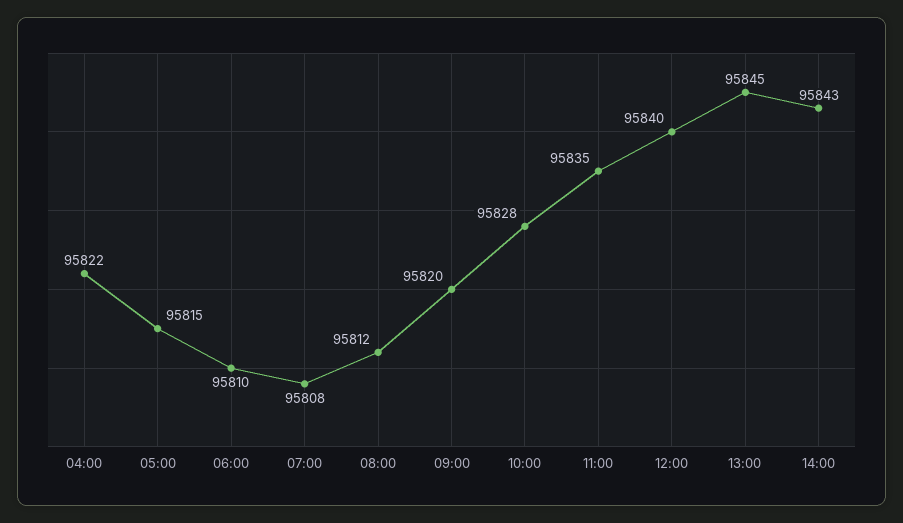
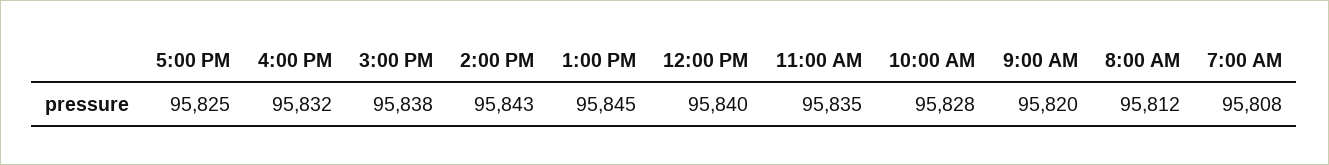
04:00: 95822 -> none
05:00: 95815 -> none
06:00: 95810 -> none
5:00 PM: none -> 95825
4:00 PM: none -> 95832
3:00 PM: none -> 95838

